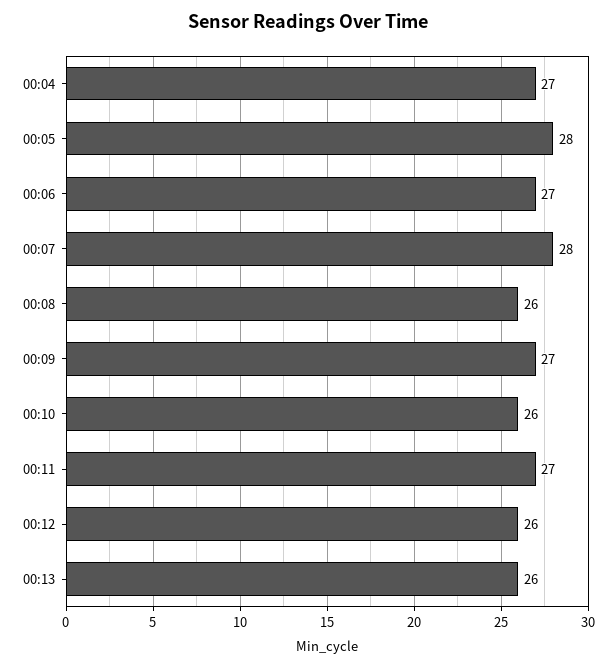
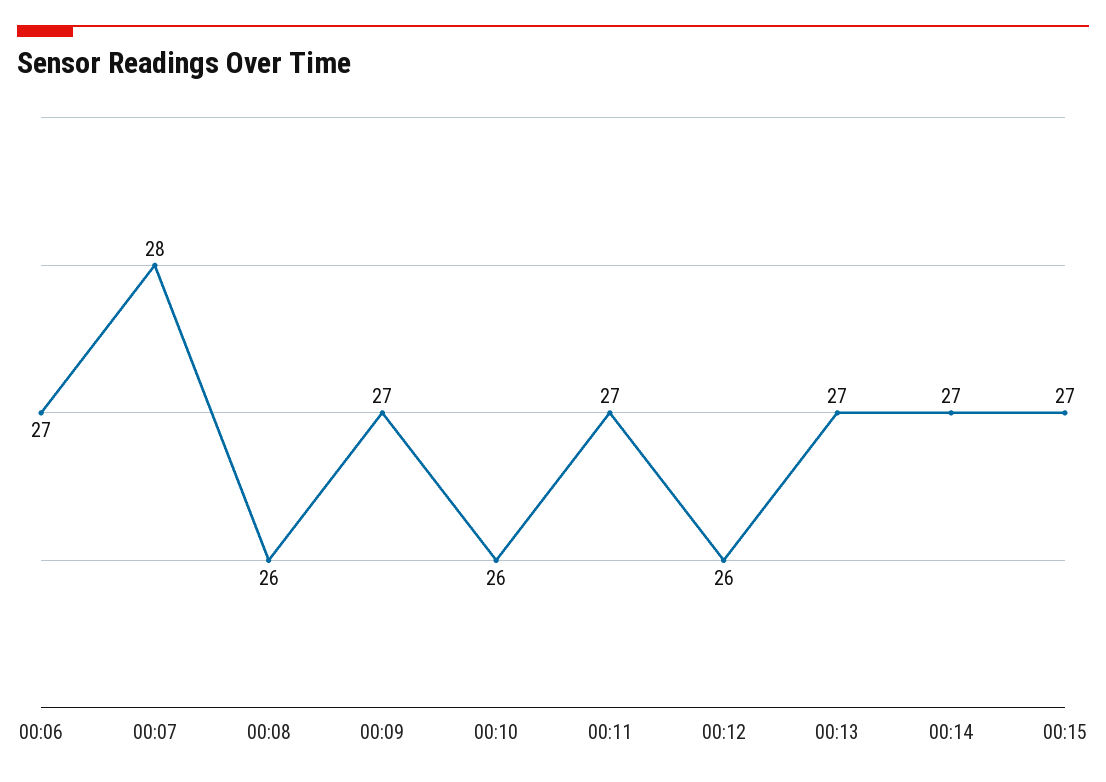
00:04: 27 -> none
00:05: 28 -> none
00:13: 26 -> 27
00:14: none -> 27
00:15: none -> 27

